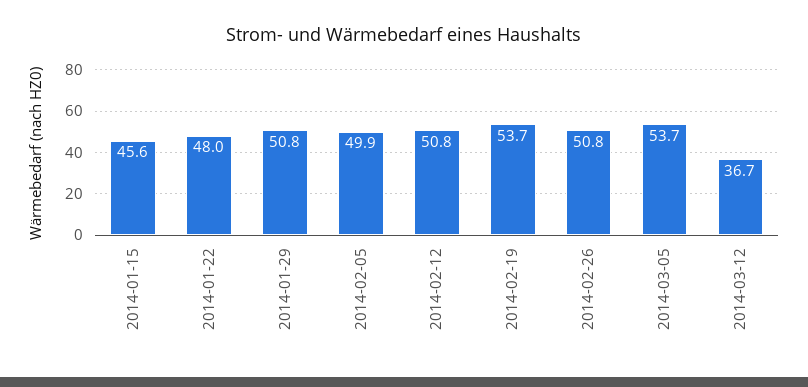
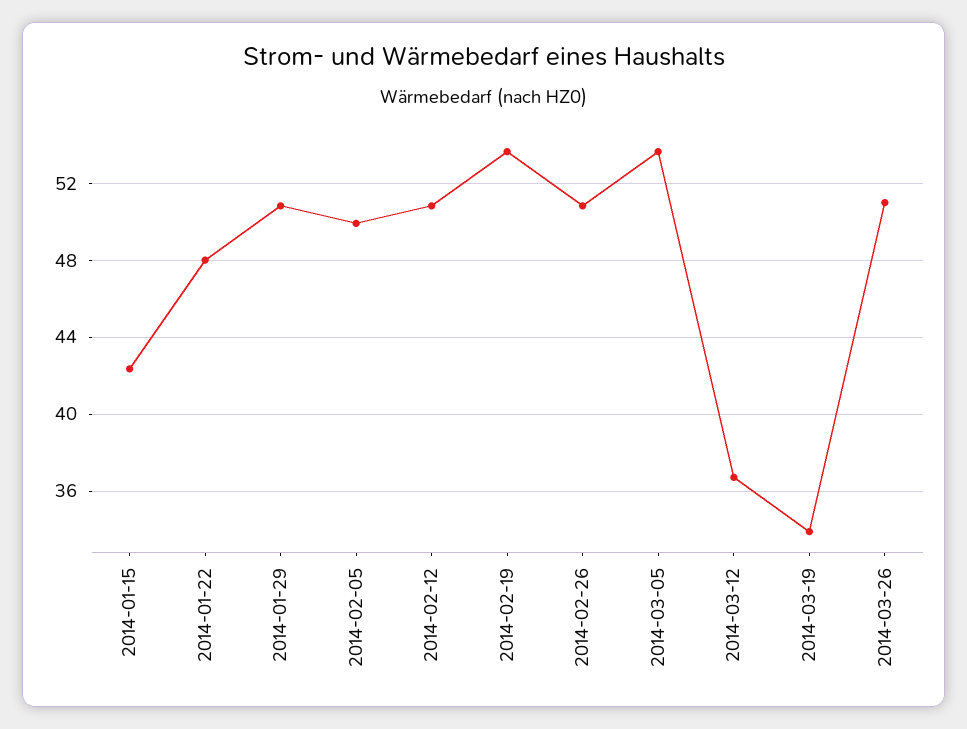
2014-01-15: 45.6 -> 42.5
2014-03-19: none -> 34
2014-03-26: none -> 51

